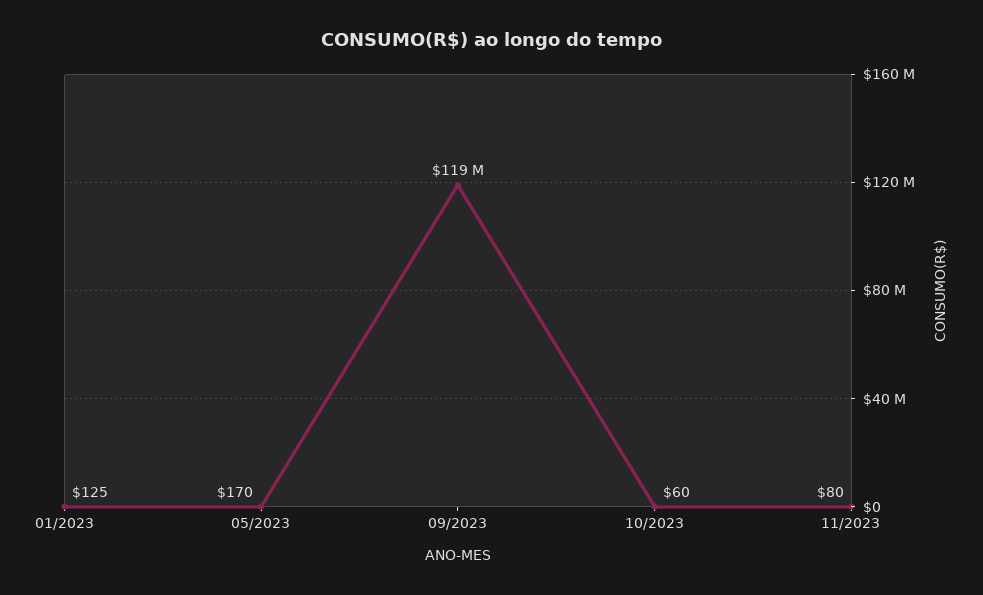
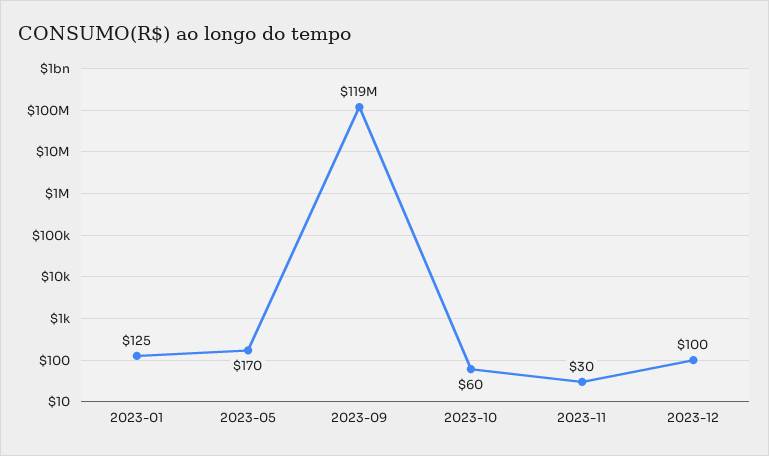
11/2023: 80 -> 30
2023-12: none -> 100

